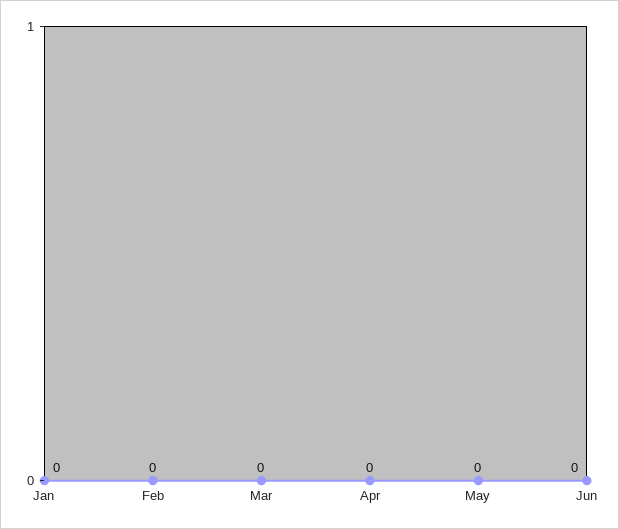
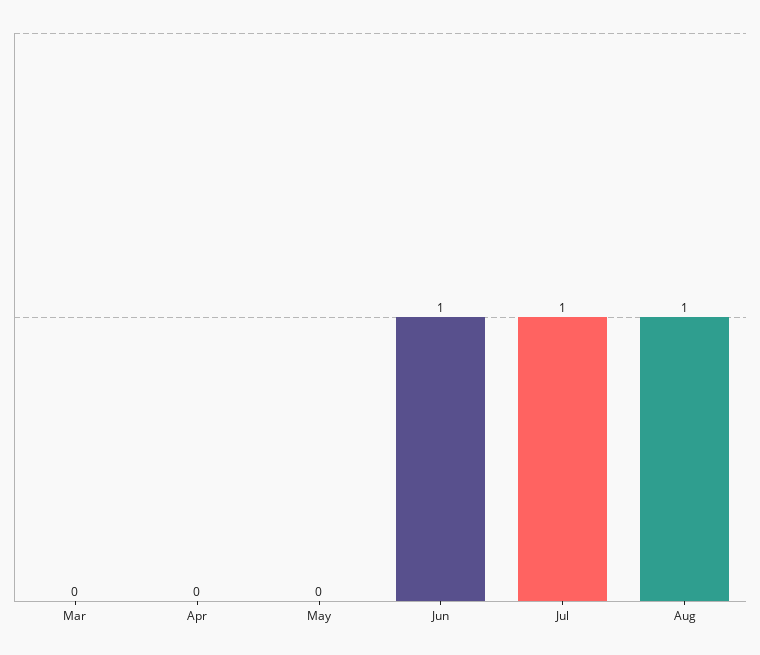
Jan: 0 -> none
Feb: 0 -> none
Jun: 0 -> 1
Jul: none -> 1
Aug: none -> 1

